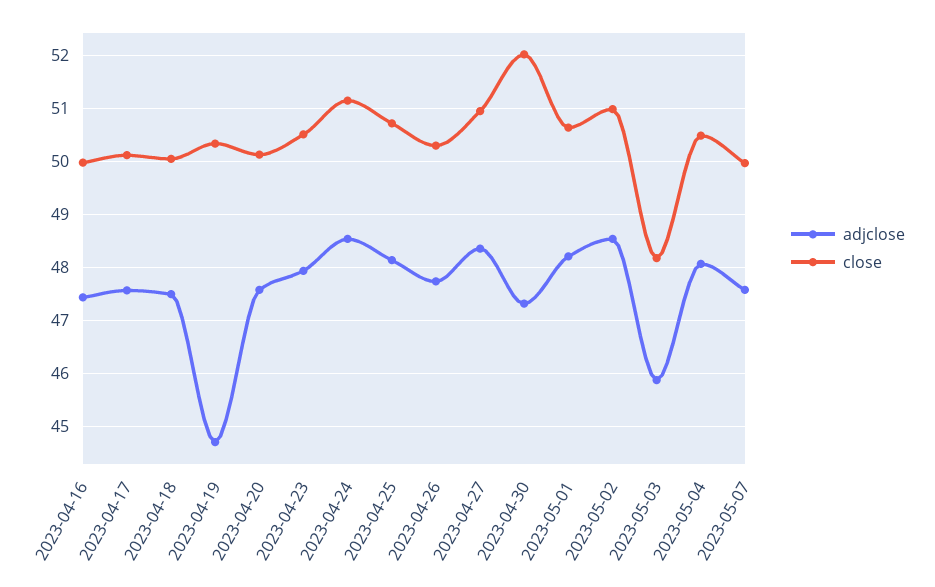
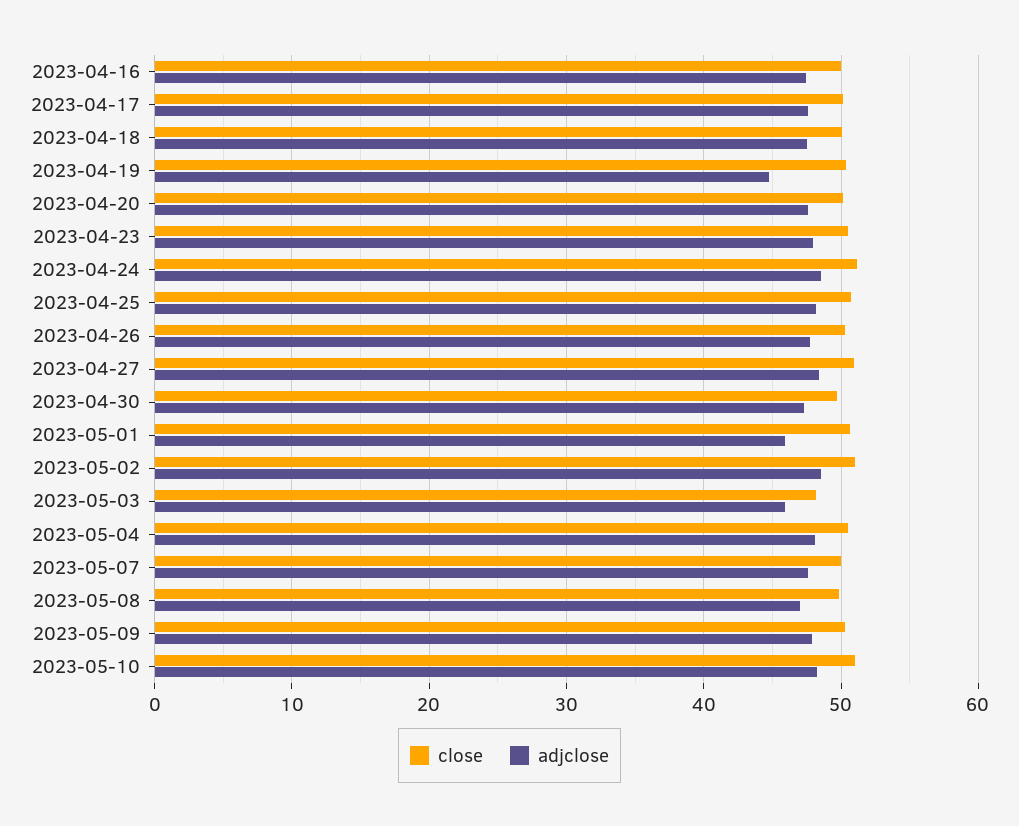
close, 2023-04-30: 52 -> 50
adjclose, 2023-05-01: 48.2 -> 46
close, 2023-05-08: none -> 50
adjclose, 2023-05-08: none -> 47
close, 2023-05-09: none -> 50
adjclose, 2023-05-09: none -> 48
close, 2023-05-10: none -> 51
adjclose, 2023-05-10: none -> 48

